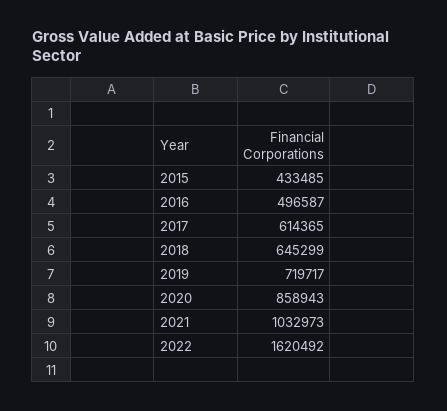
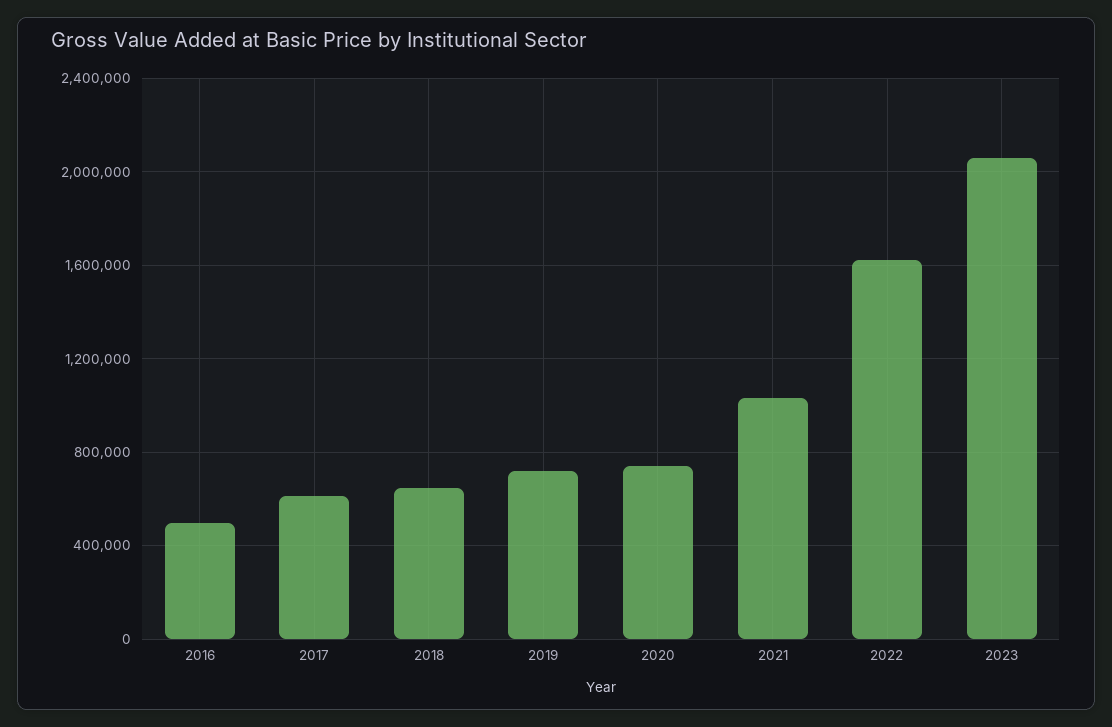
2015: 433485 -> none
2020: 858943 -> 750000
2023: none -> 2050000

